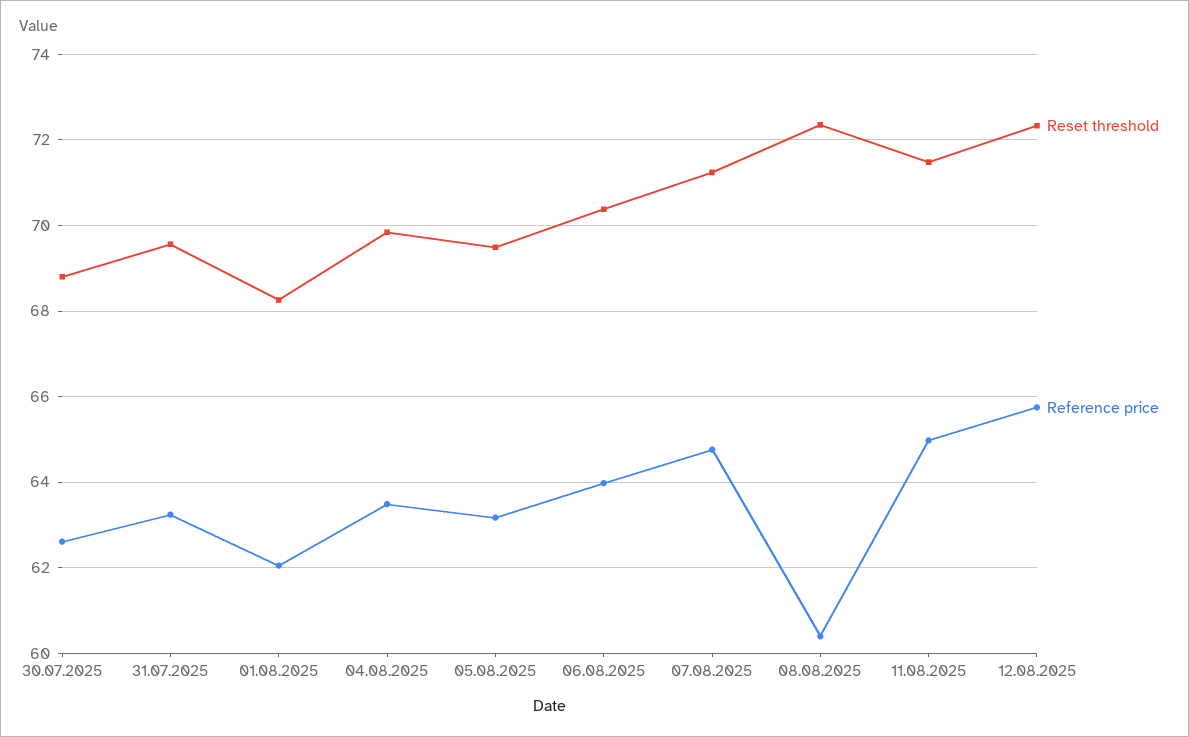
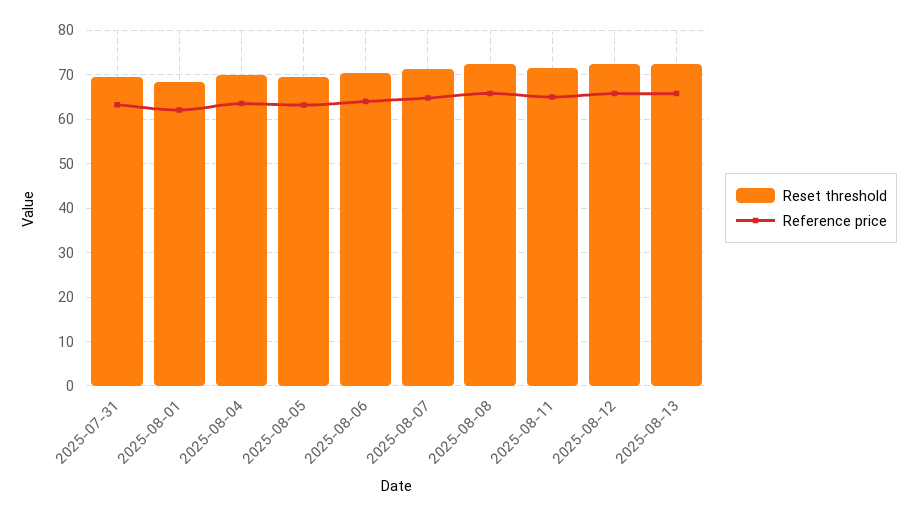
Reset threshold, 30.07.2025: 68.8 -> none
Reference price, 30.07.2025: 62.6 -> none
Reference price, 08.08.2025: 60.4 -> 66
Reset threshold, 2025-08-13: none -> 72
Reference price, 2025-08-13: none -> 66

